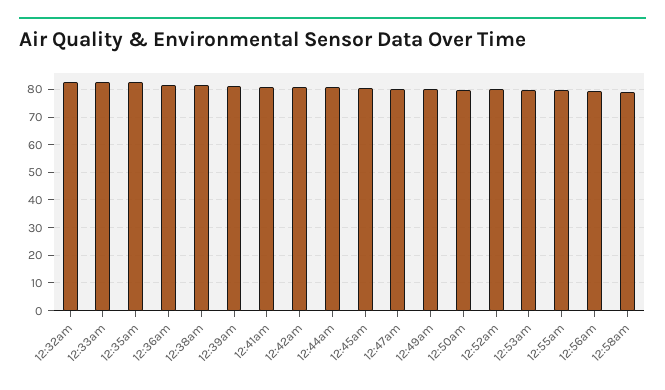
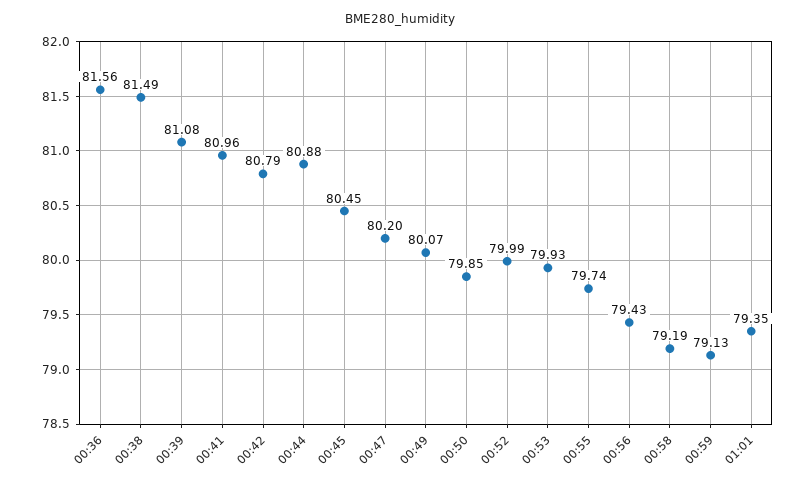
12:32am: 82.5 -> none
12:33am: 82.5 -> none
12:35am: 82.5 -> none
00:59: none -> 79.13
01:01: none -> 79.35

